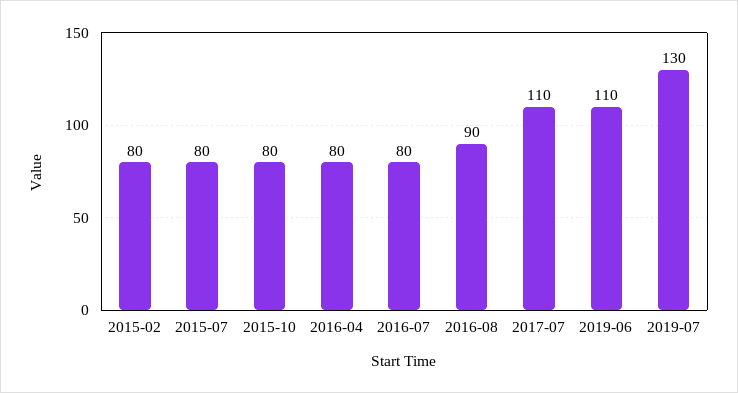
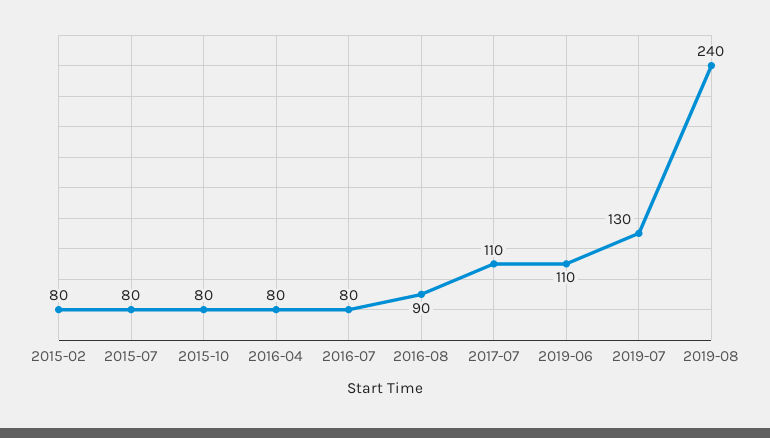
2019-08: none -> 240

